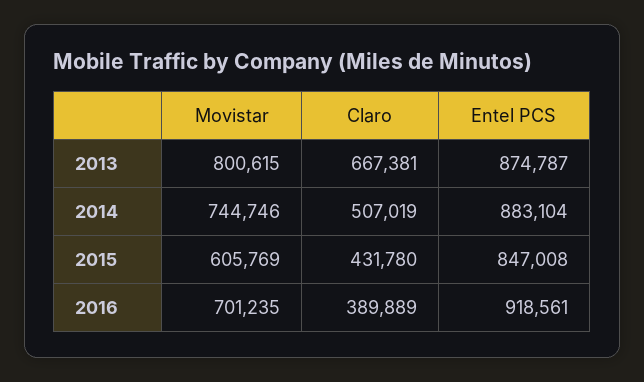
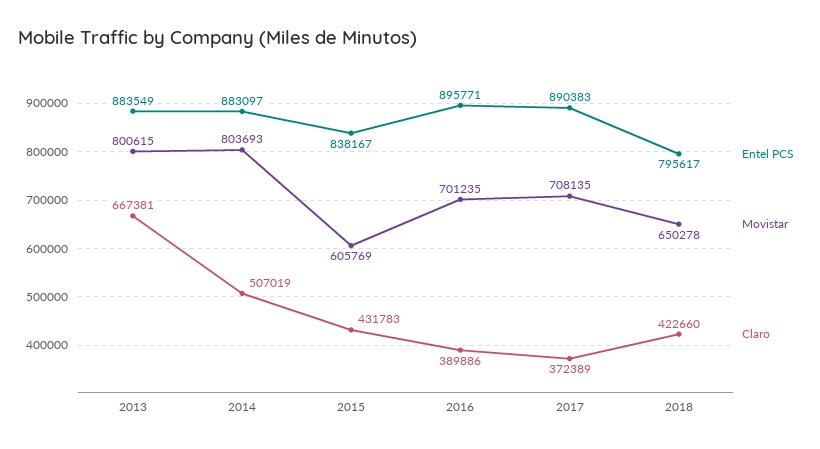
Entel PCS, 2013: 874787 -> 883549
Movistar, 2014: 744746 -> 803693
Entel PCS, 2014: 883104 -> 883097
Claro, 2015: 431780 -> 431783
Entel PCS, 2015: 847008 -> 838167
Claro, 2016: 389889 -> 389886
Entel PCS, 2016: 918561 -> 895771
Entel PCS, 2017: none -> 890383
Movistar, 2017: none -> 708135
Claro, 2017: none -> 372389
Entel PCS, 2018: none -> 795617
Movistar, 2018: none -> 650278
Claro, 2018: none -> 422660

